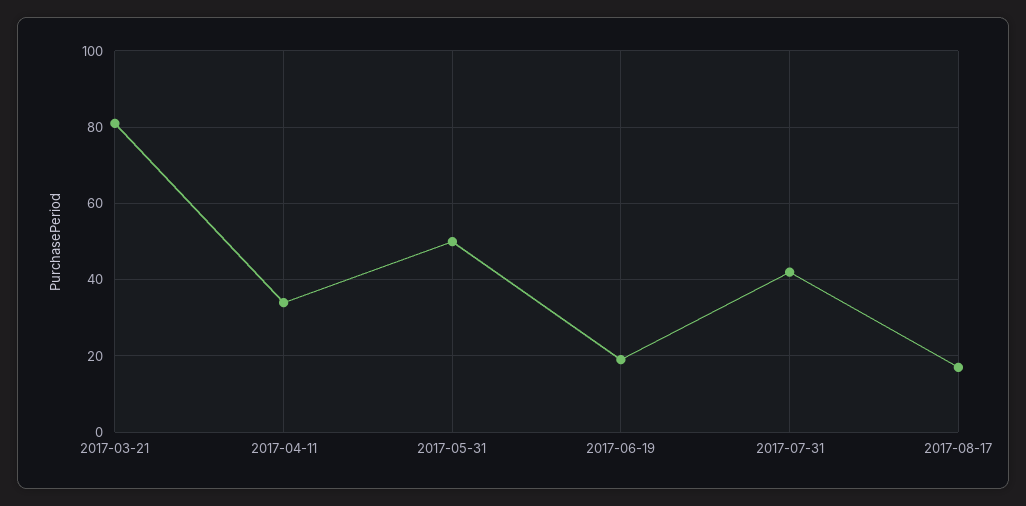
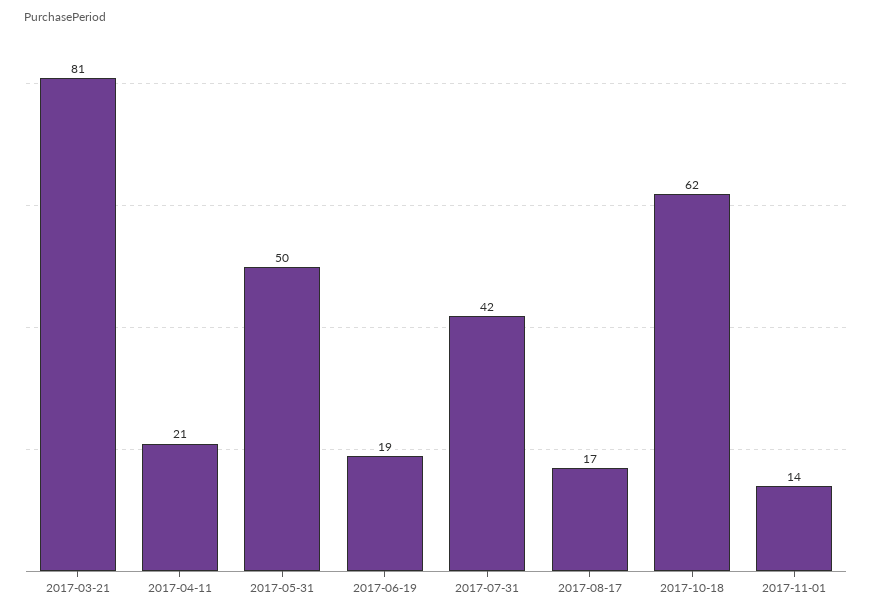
2017-04-11: 35 -> 21
2017-10-18: none -> 62
2017-11-01: none -> 14

